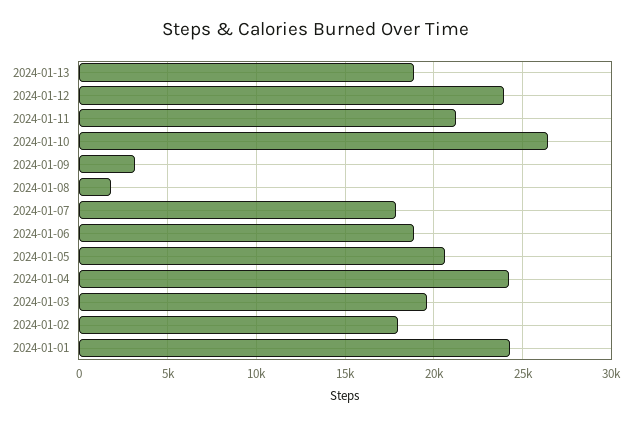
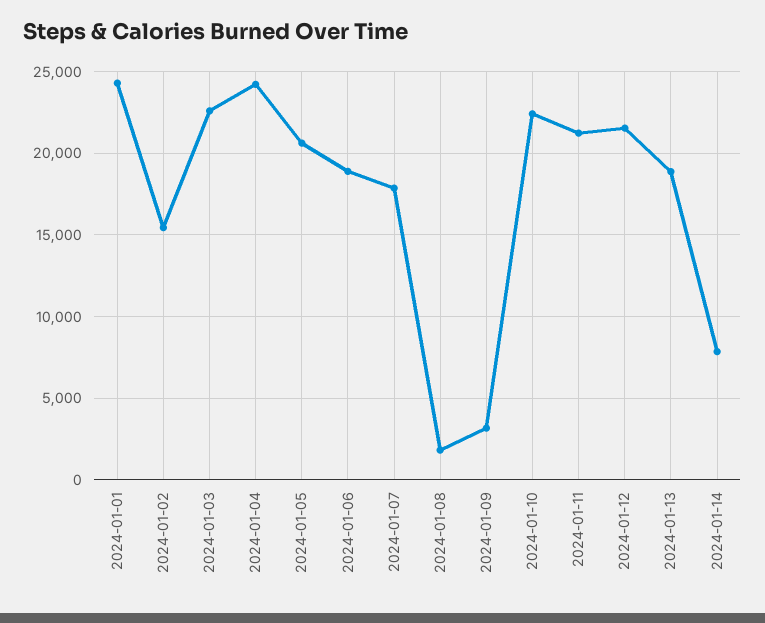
2024-01-12: 24000 -> 21500
2024-01-10: 26500 -> 22500
2024-01-03: 19500 -> 22500
2024-01-02: 18000 -> 15500
2024-01-14: none -> 8000

